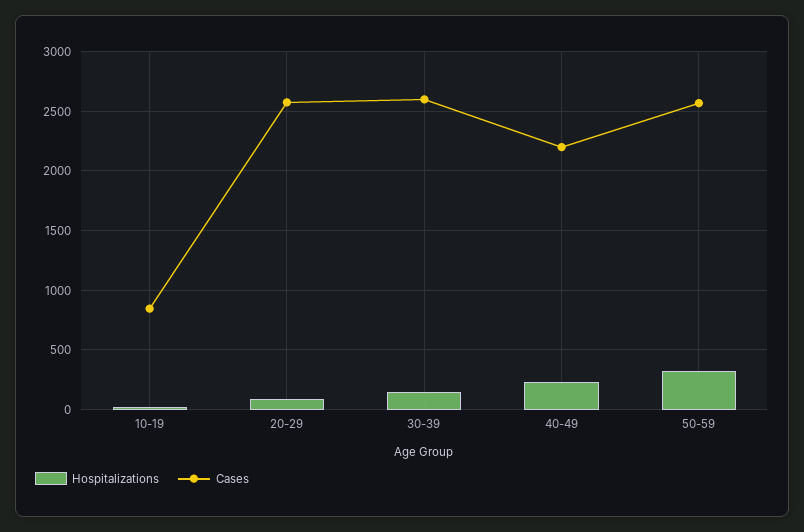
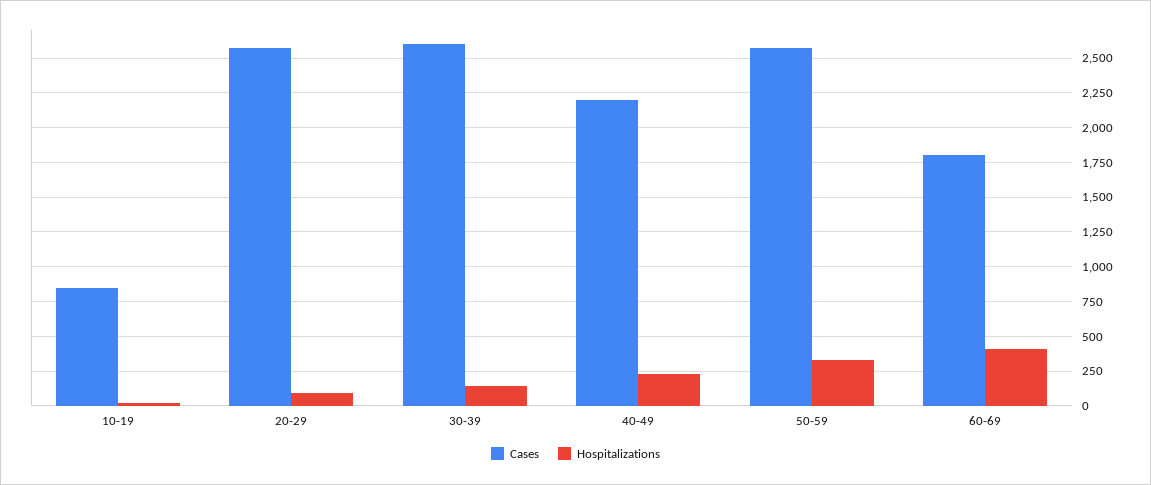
Cases, 60-69: none -> 1800
Hospitalizations, 60-69: none -> 400

